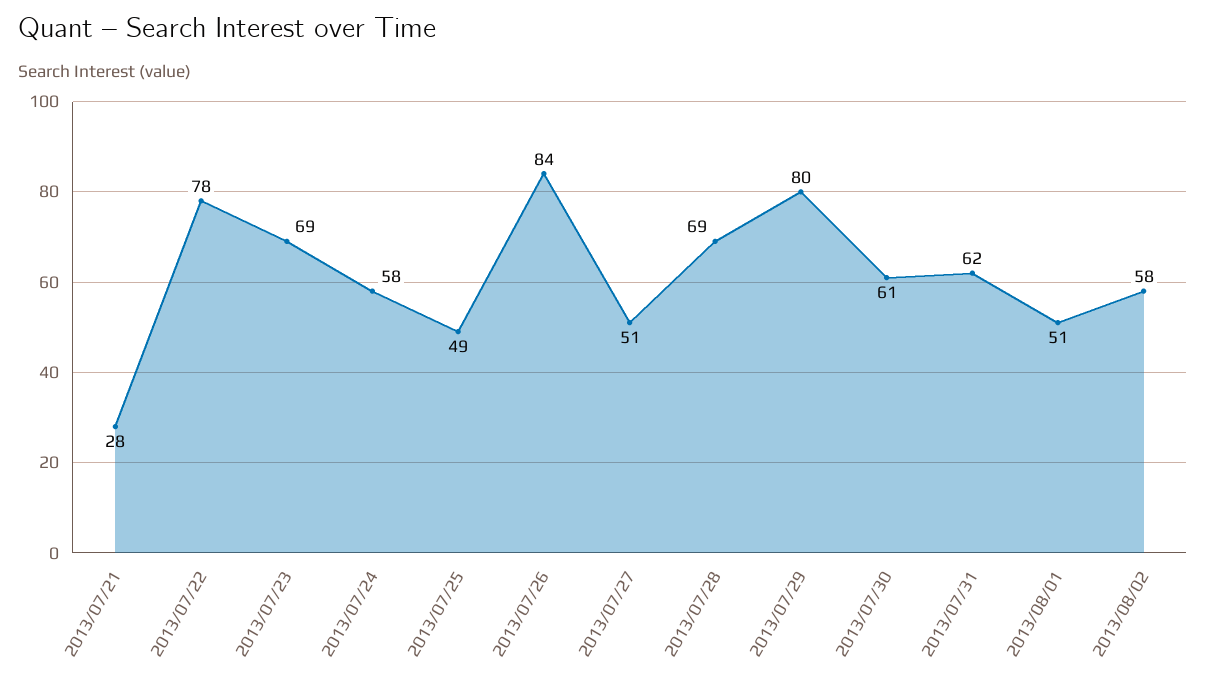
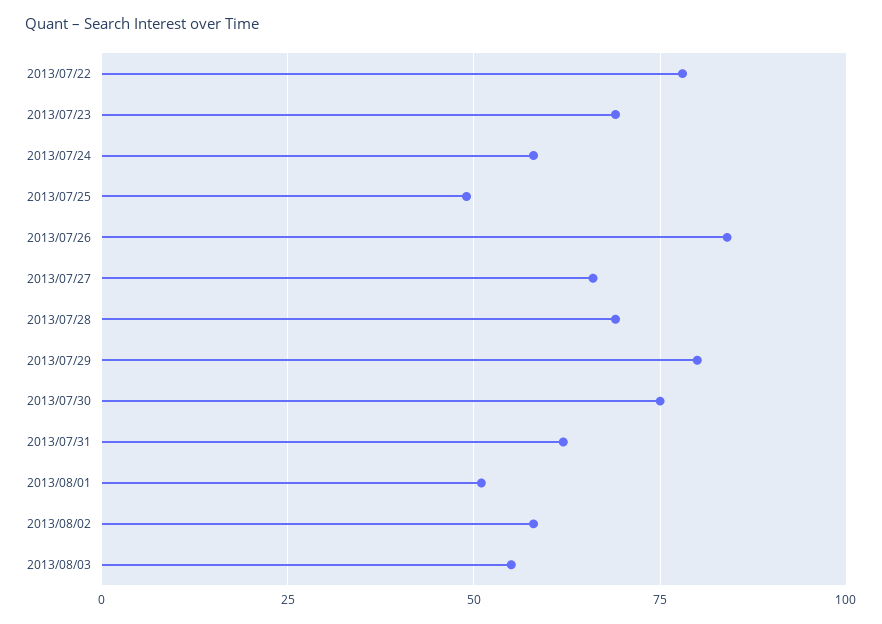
2013/07/21: 28 -> none
2013/07/27: 51 -> 65
2013/07/30: 61 -> 75
2013/08/03: none -> 55

